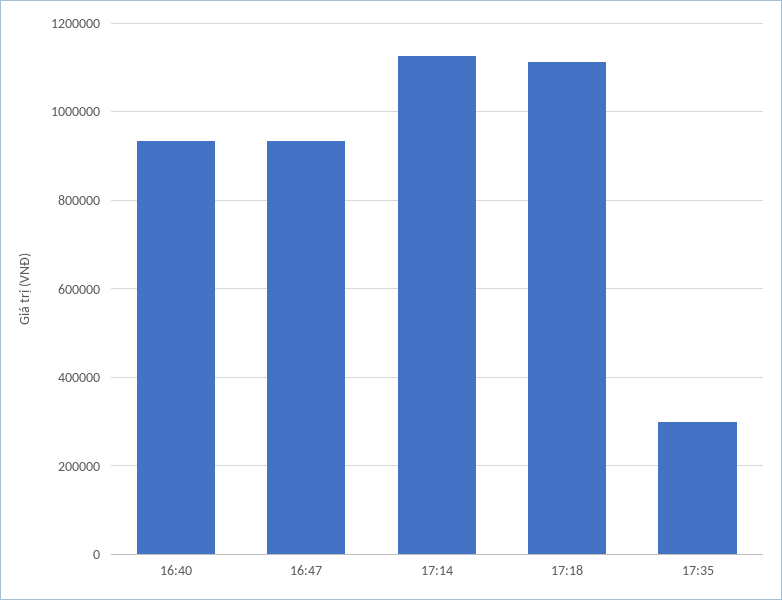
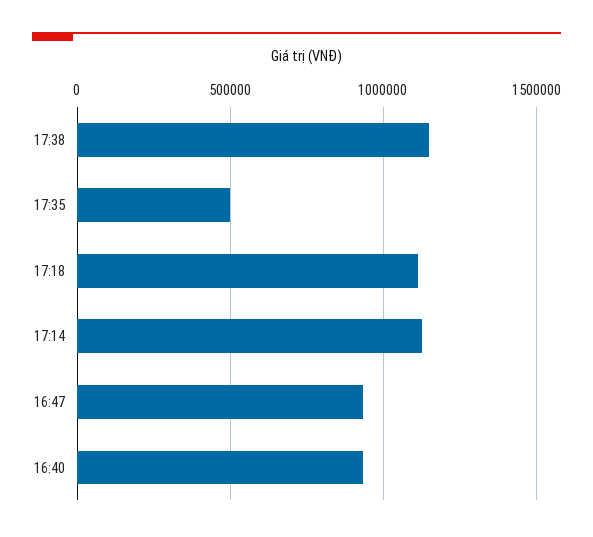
17:35: 300000 -> 500000
17:38: none -> 1150000

